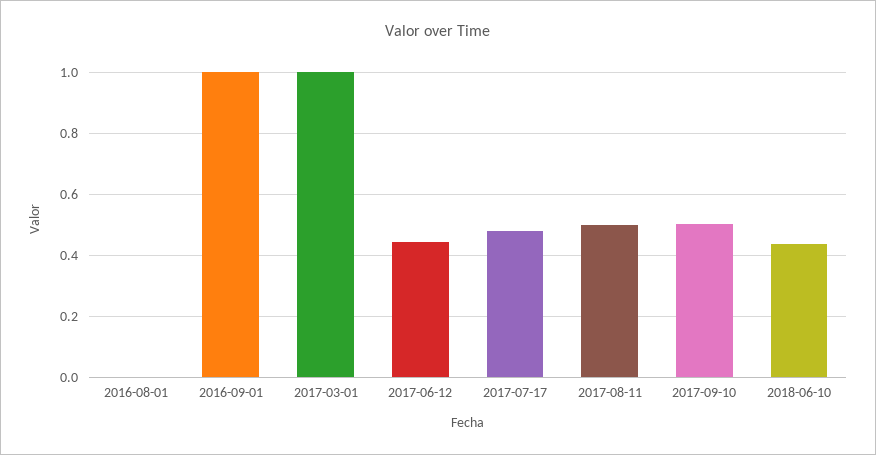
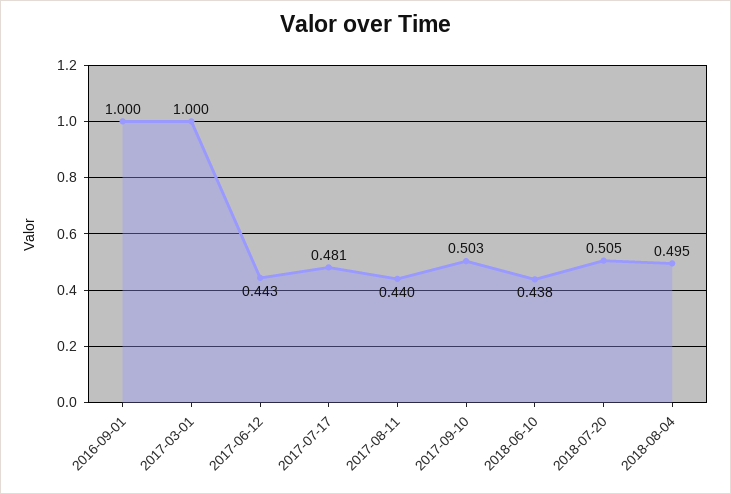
2016-08-01: 0 -> none
2017-08-11: 0.5 -> 0.44
2018-07-20: none -> 0.505
2018-08-04: none -> 0.495

